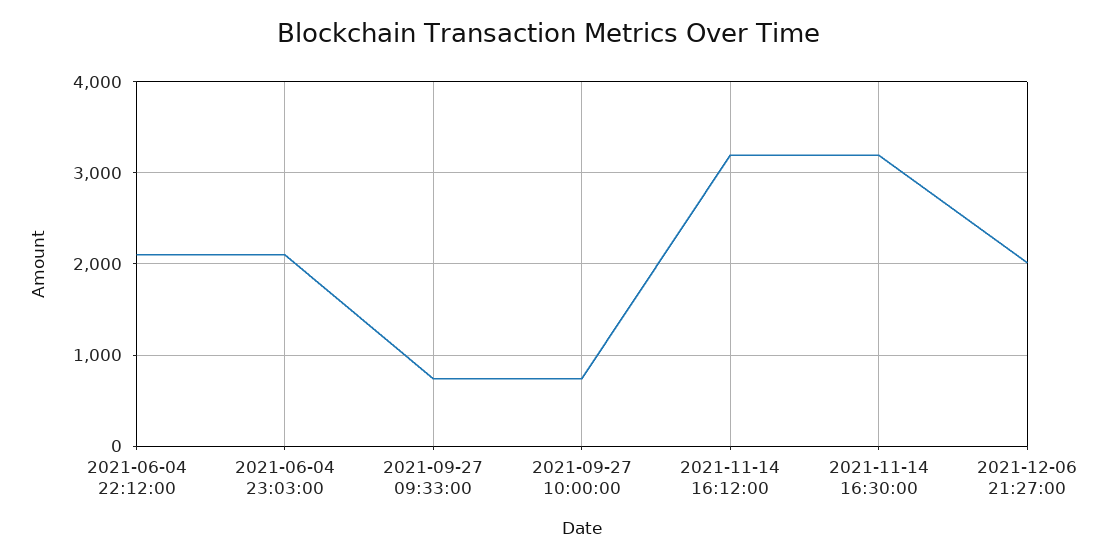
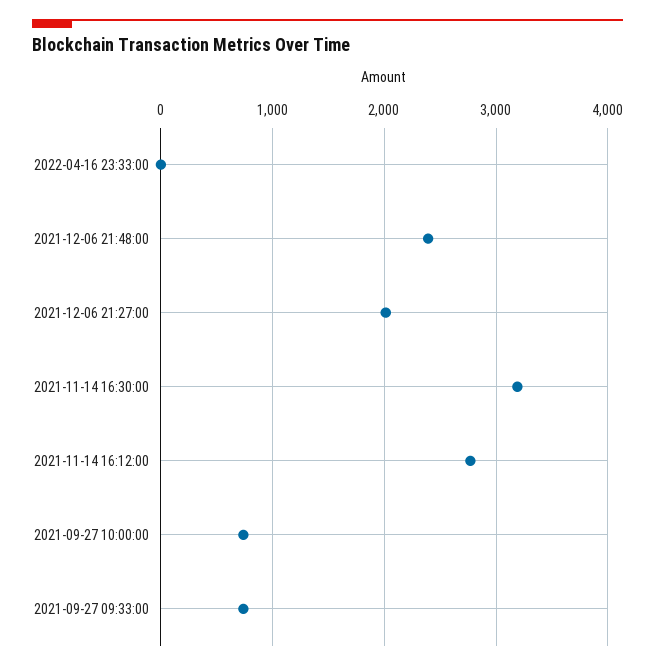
2021-06-04 22:12:00: 2100 -> none
2021-06-04 23:03:00: 2100 -> none
2021-11-14 16:12:00: 3200 -> 2800
2022-04-16 23:33:00: none -> 0
2021-12-06 21:48:00: none -> 2400

